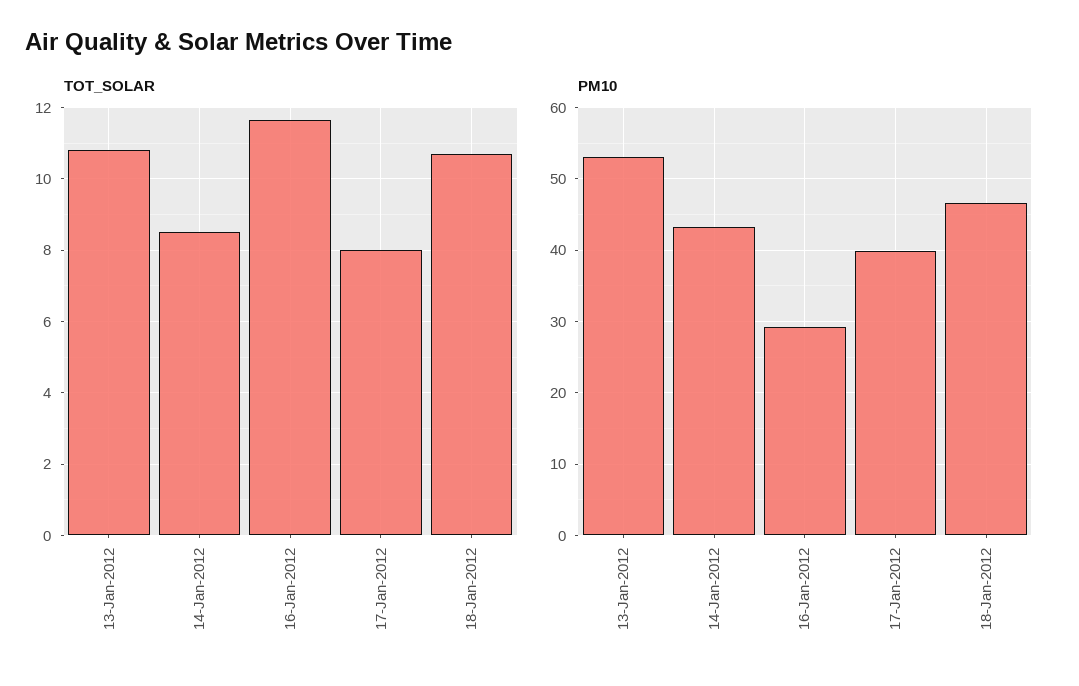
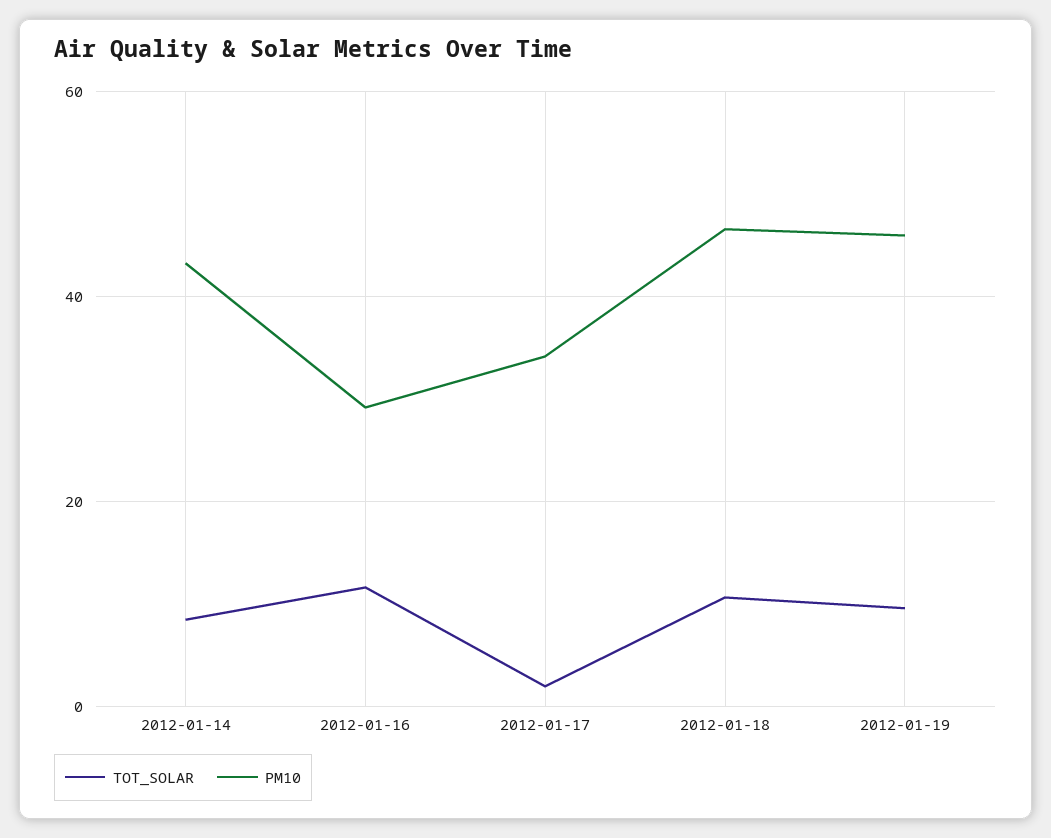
TOT_SOLAR, 13-Jan-2012: 10.8 -> none
TOT_SOLAR, 17-Jan-2012: 8 -> 2
PM10, 13-Jan-2012: 53 -> none
PM10, 17-Jan-2012: 40 -> 34
TOT_SOLAR, 2012-01-19: none -> 10
PM10, 2012-01-19: none -> 46

